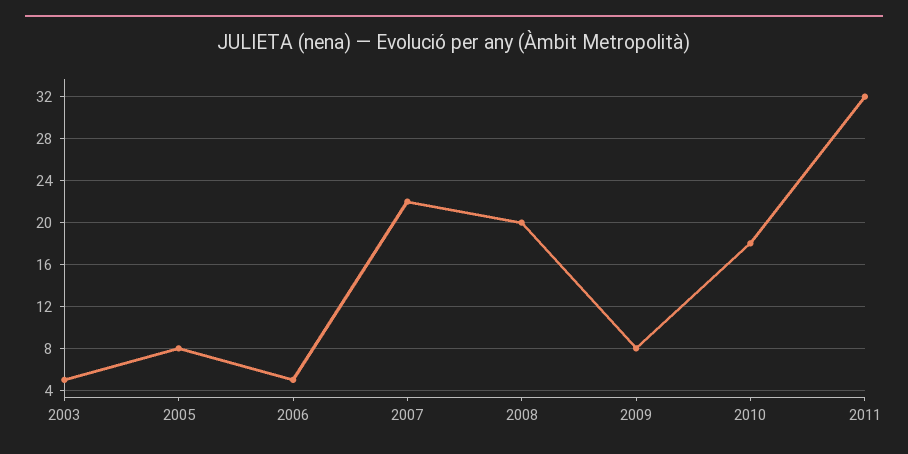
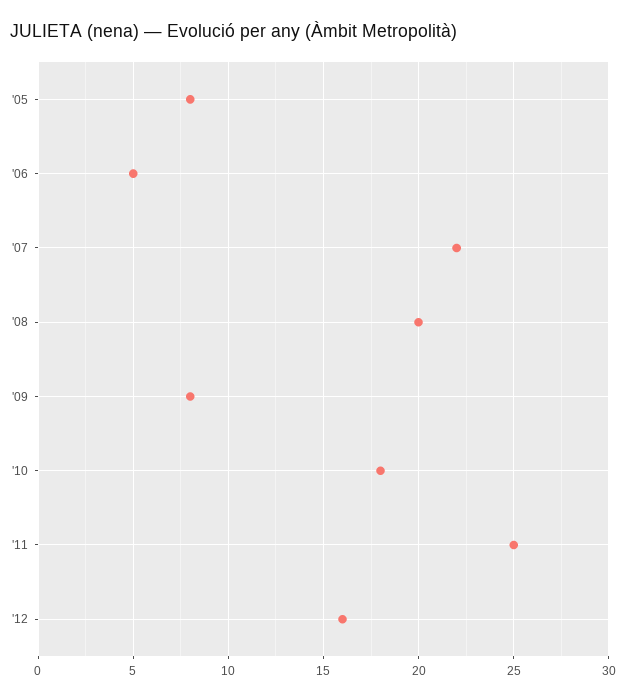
2003: 5 -> none
2011: 32 -> 25
'12: none -> 16

